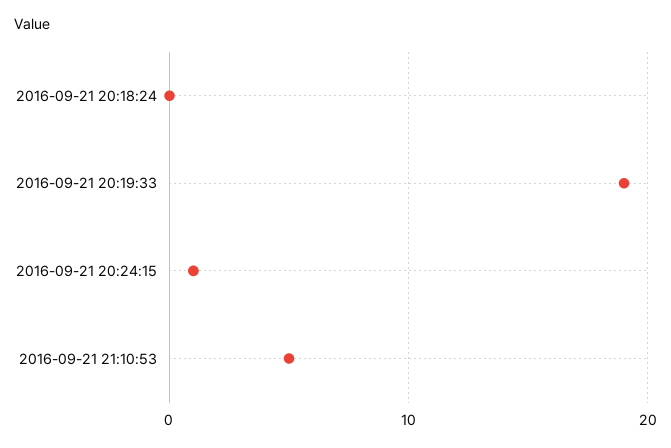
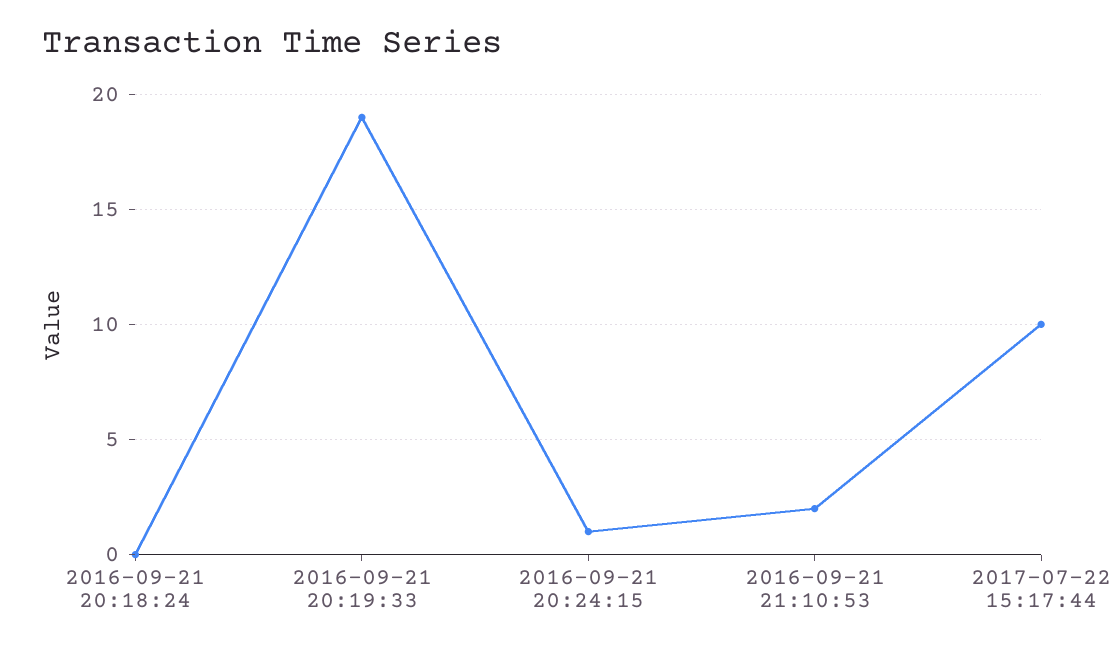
2016-09-21 21:10:53: 5 -> 2
2017-07-22 15:17:44: none -> 10

